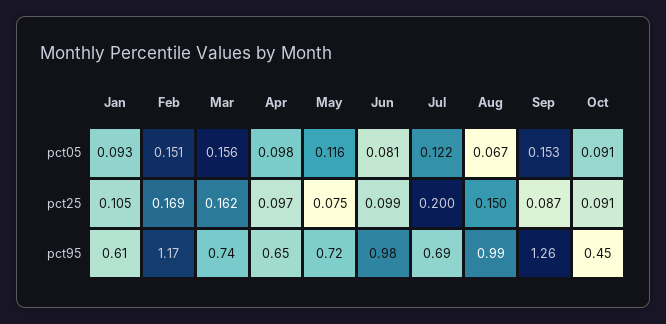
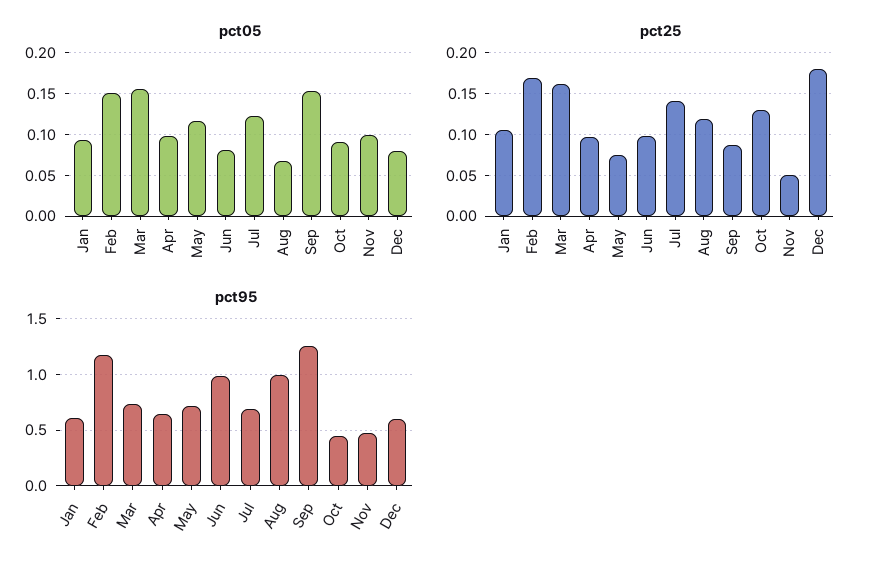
pct25, Jul: 0.2 -> 0.14
pct25, Aug: 0.15 -> 0.12
pct25, Oct: 0.091 -> 0.13
pct05, Nov: none -> 0.1
pct05, Dec: none -> 0.08
pct25, Nov: none -> 0.05
pct25, Dec: none -> 0.18
pct95, Nov: none -> 0.5
pct95, Dec: none -> 0.6

